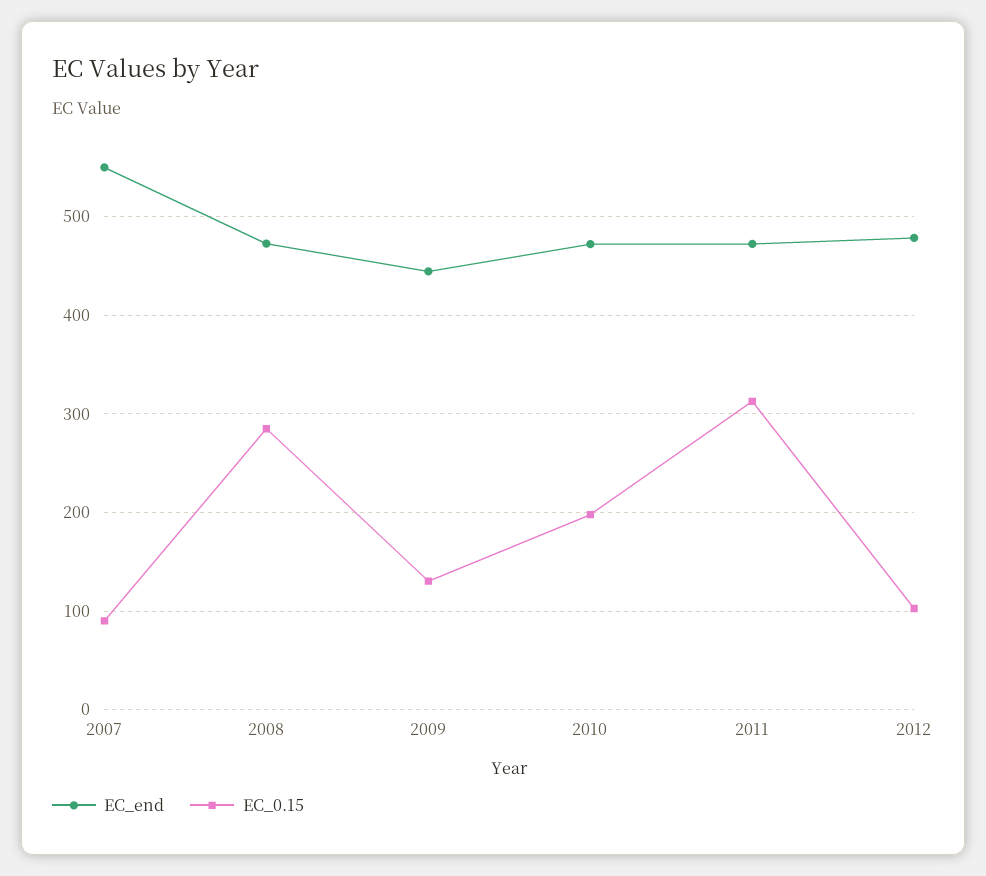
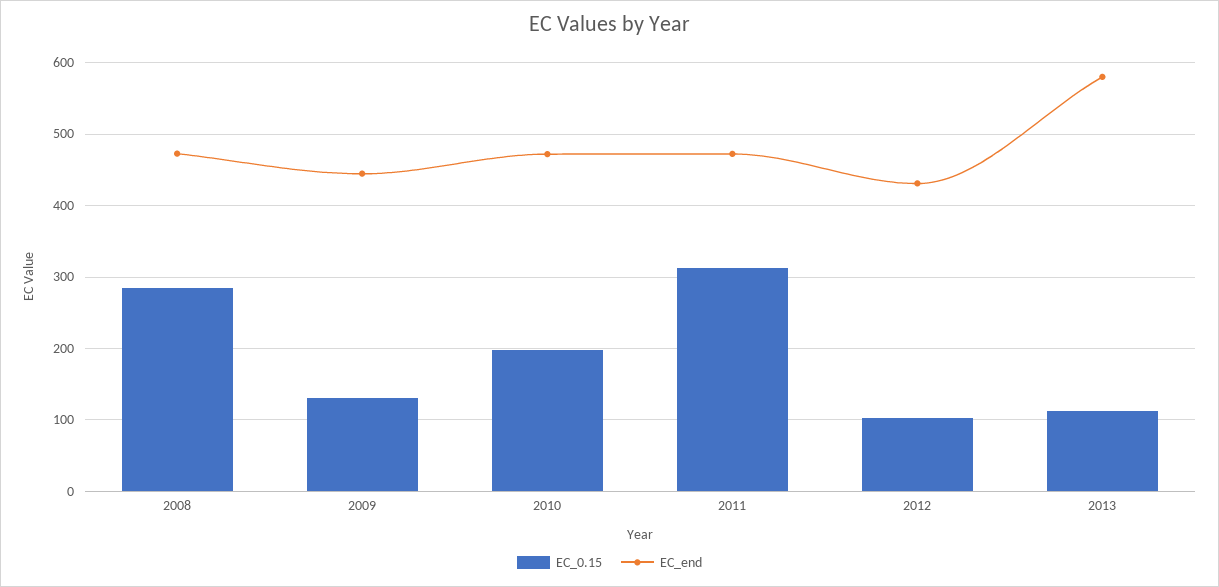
EC_end, 2007: 550 -> none
EC_0.15, 2007: 90 -> none
EC_end, 2012: 480 -> 430
EC_0.15, 2013: none -> 110
EC_end, 2013: none -> 580

